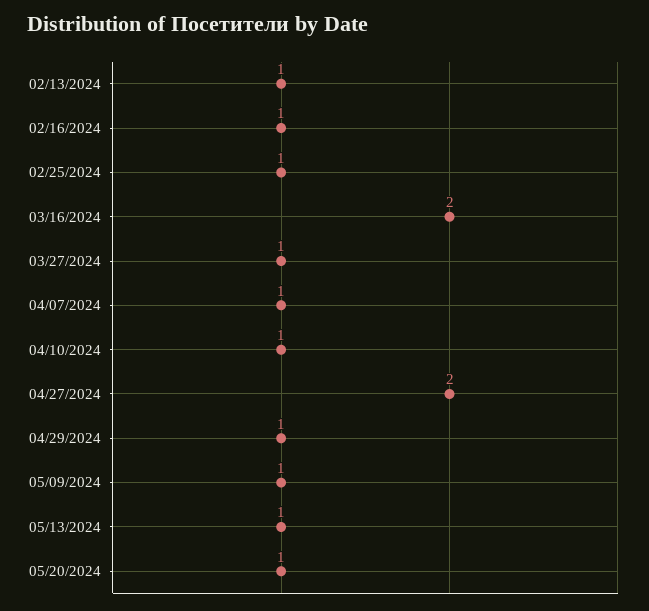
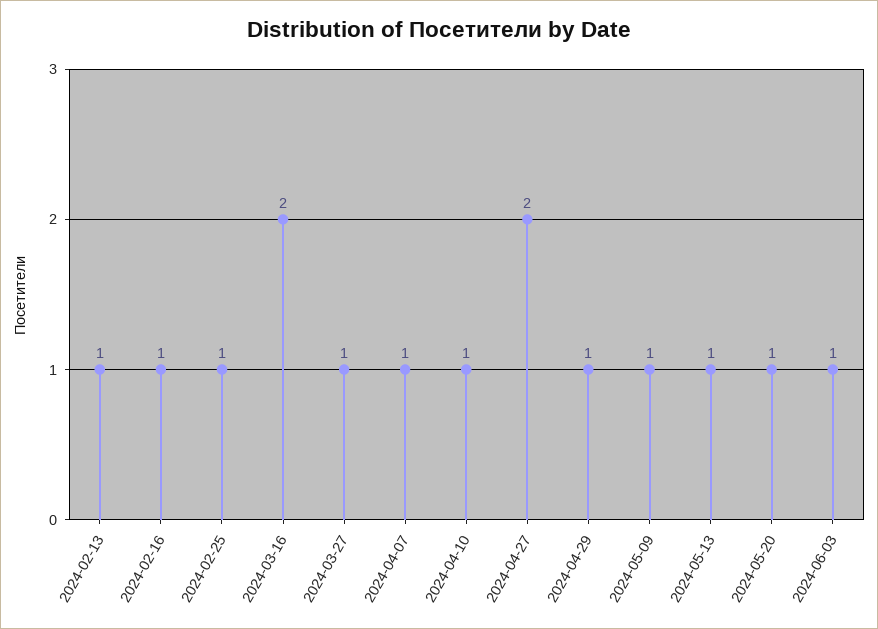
2024-06-03: none -> 1

